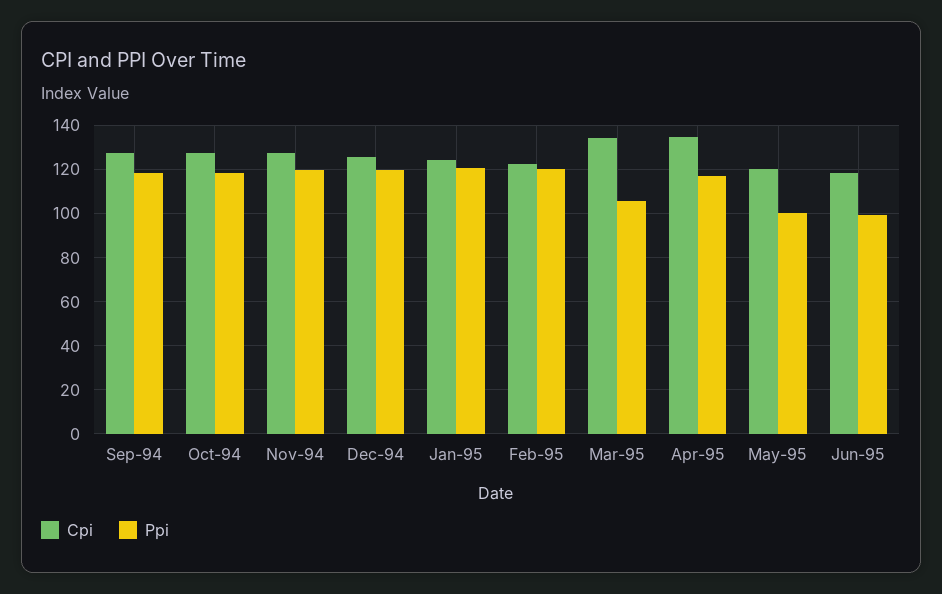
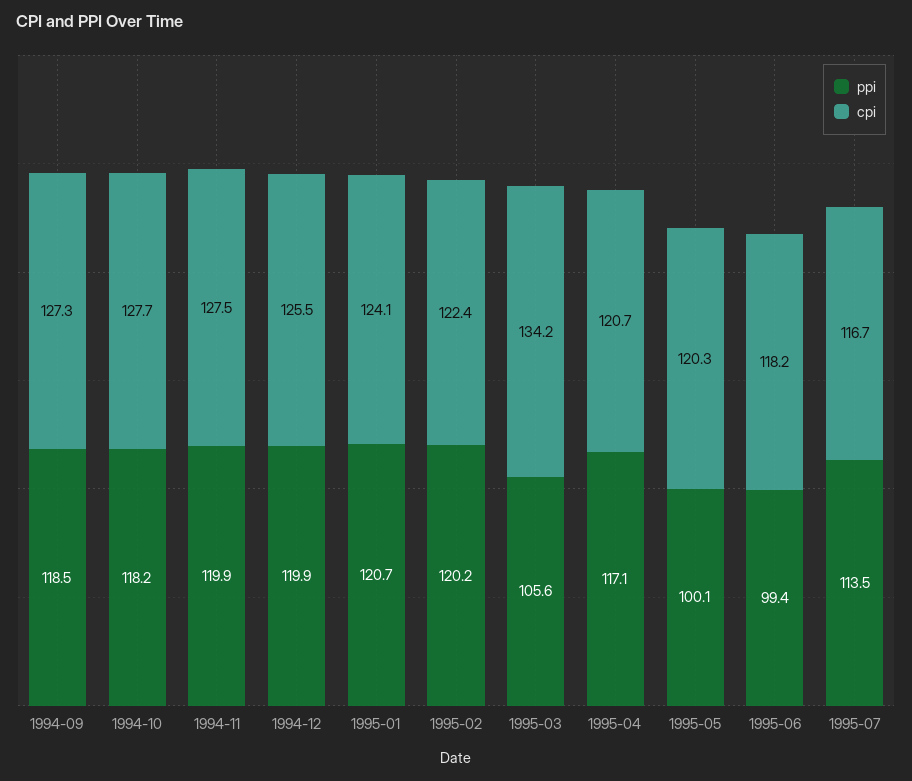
Cpi, Apr-95: 135 -> 120.7
Ppi, 1995-07: none -> 113.5
Cpi, 1995-07: none -> 116.7

